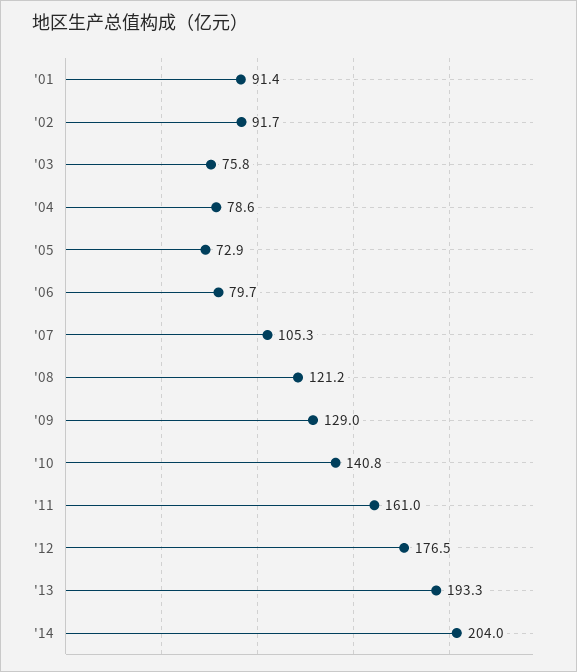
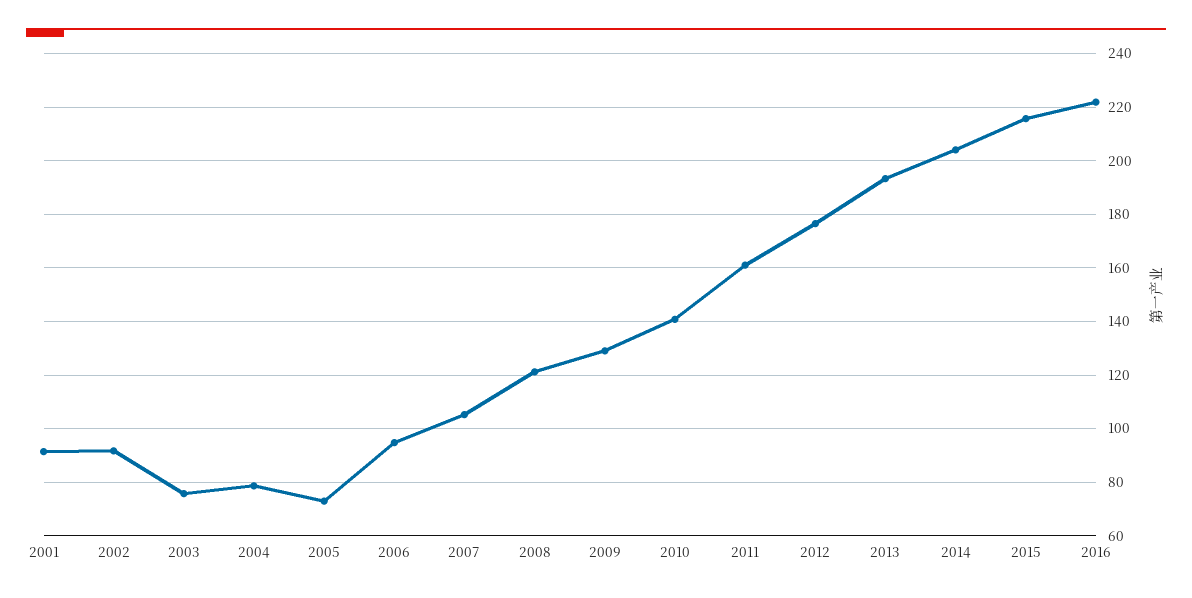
'06: 79.7 -> 95
2015: none -> 215
2016: none -> 222.5

